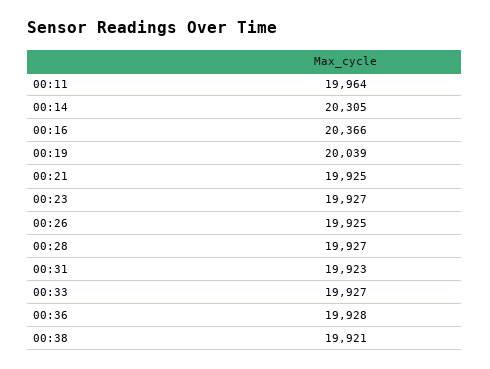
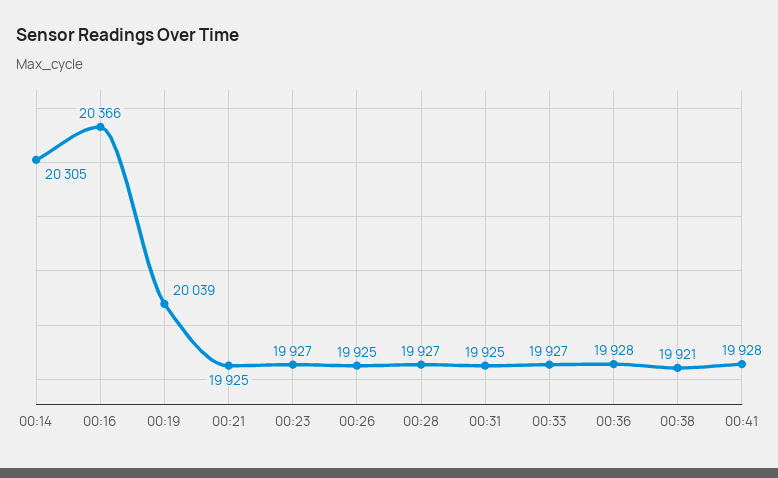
00:11: 19964 -> none
00:31: 19923 -> 19925
00:41: none -> 19928

